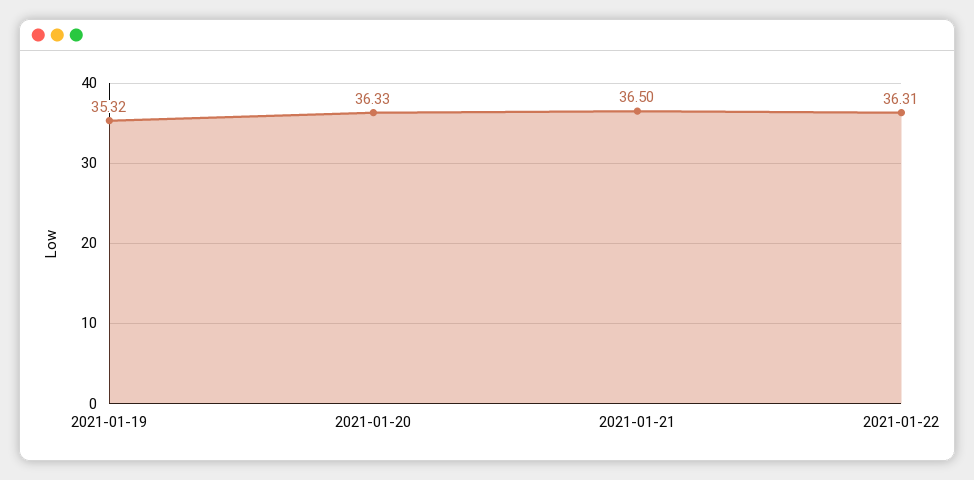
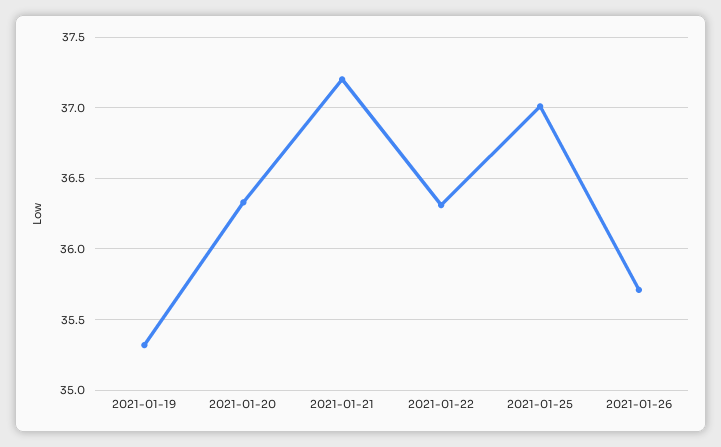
2021-01-21: 36.5 -> 37.2
2021-01-25: none -> 37
2021-01-26: none -> 35.7

